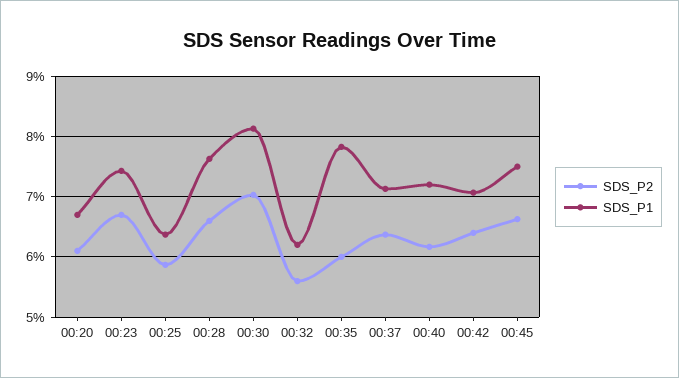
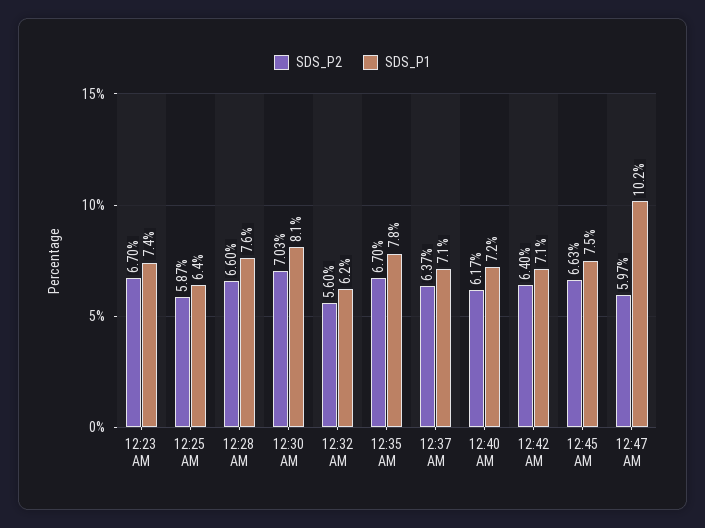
SDS_P2, 00:20: 6.1 -> none
SDS_P1, 00:20: 6.7 -> none
SDS_P2, 00:35: 6 -> 6.7
SDS_P2, 12:47 AM: none -> 5.97
SDS_P1, 12:47 AM: none -> 10.2

